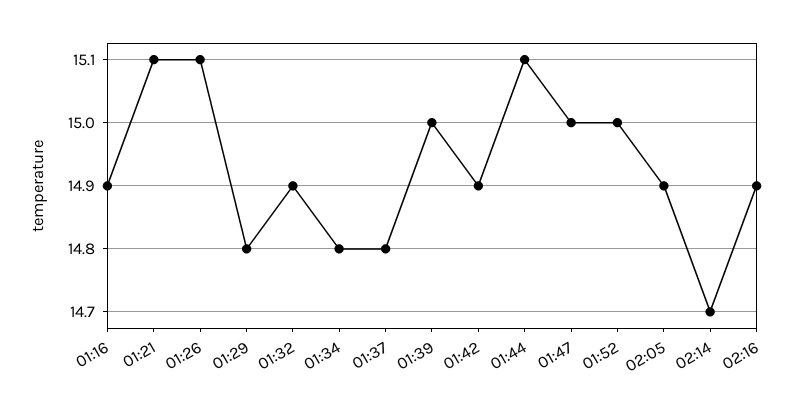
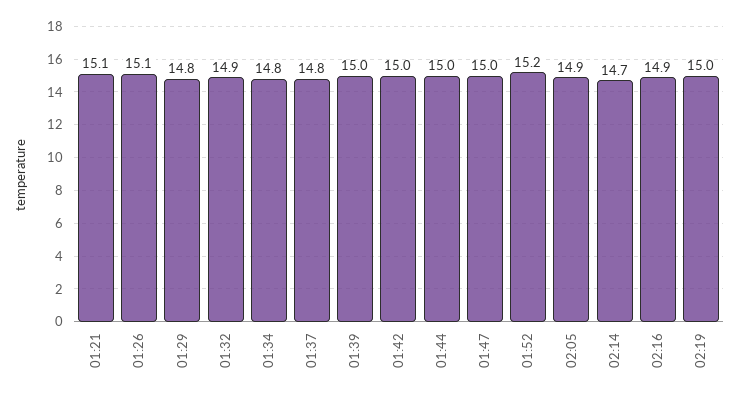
01:16: 14.9 -> none
01:42: 14.9 -> 15
01:44: 15.1 -> 15
01:52: 15 -> 15.2
02:19: none -> 15

